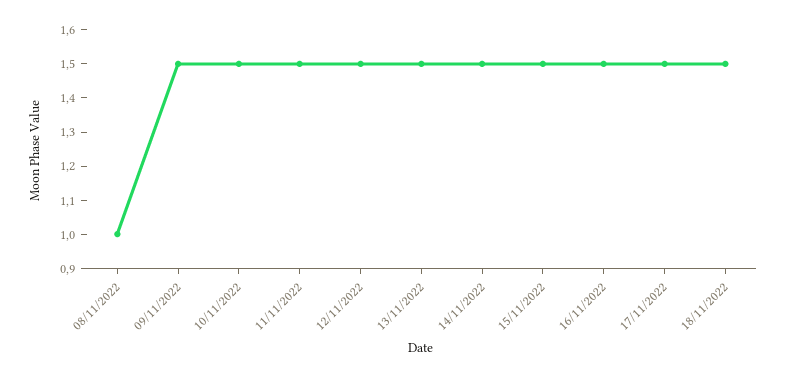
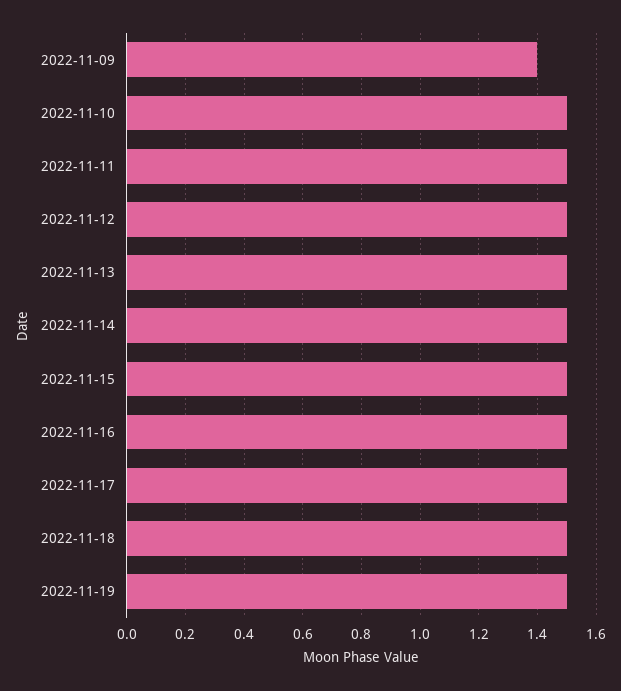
08/11/2022: 1 -> none
09/11/2022: 1.5 -> 1.4
2022-11-19: none -> 1.5

